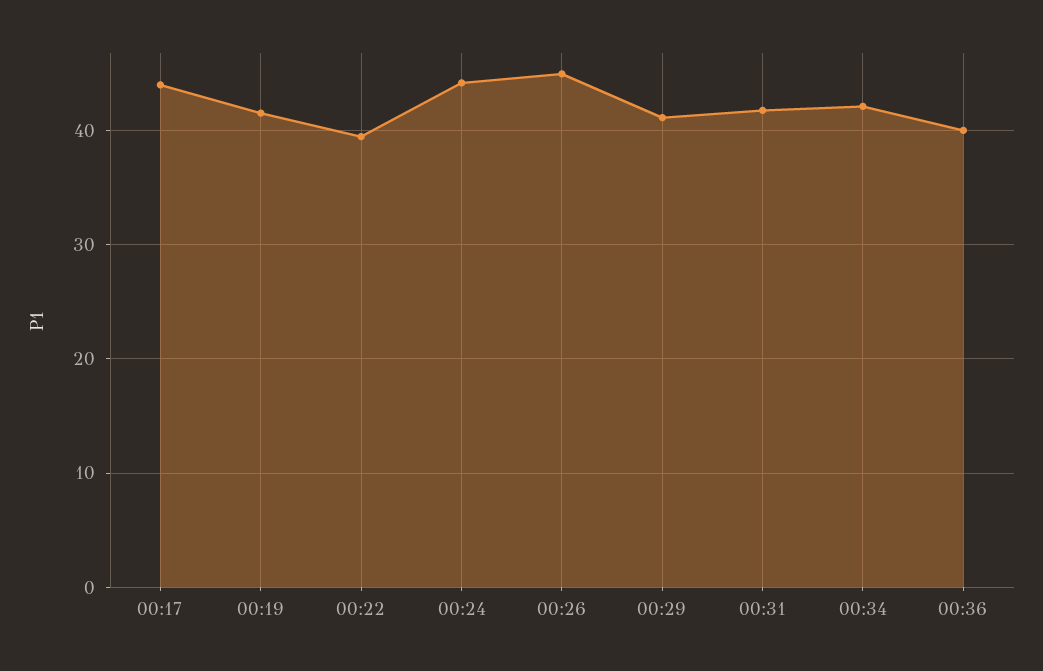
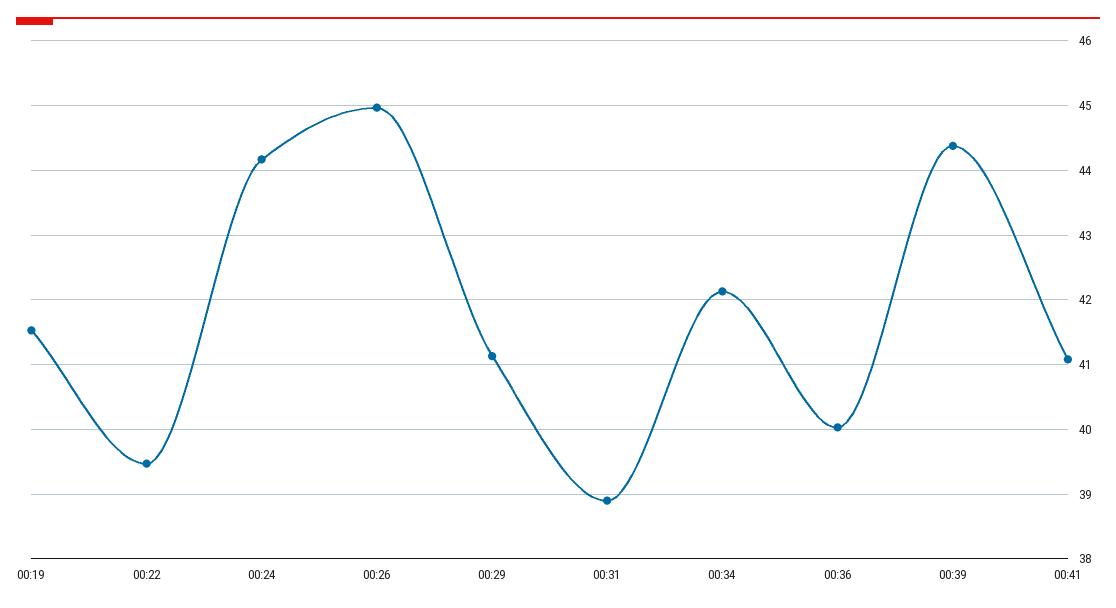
00:17: 44 -> none
00:31: 42 -> 38.9
00:39: none -> 44.4
00:41: none -> 41.1

